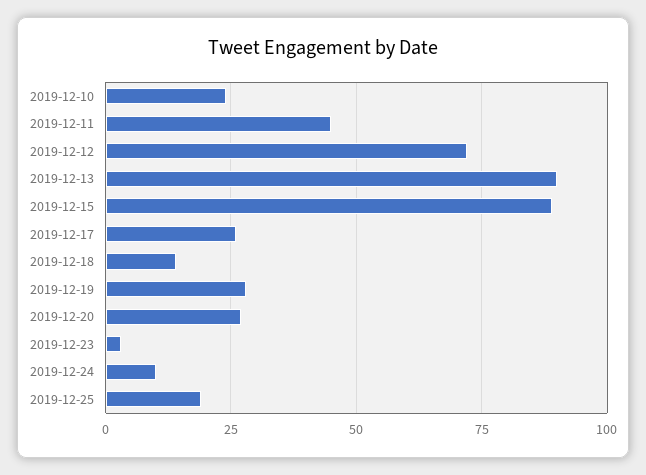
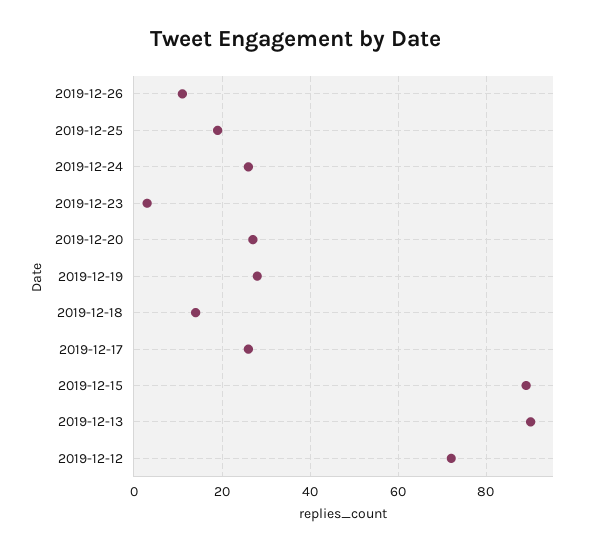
2019-12-10: 25 -> none
2019-12-11: 45 -> none
2019-12-24: 10 -> 25
2019-12-26: none -> 10

